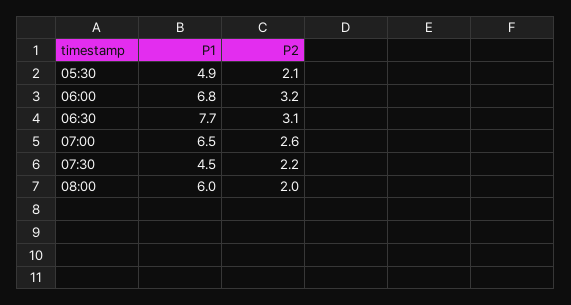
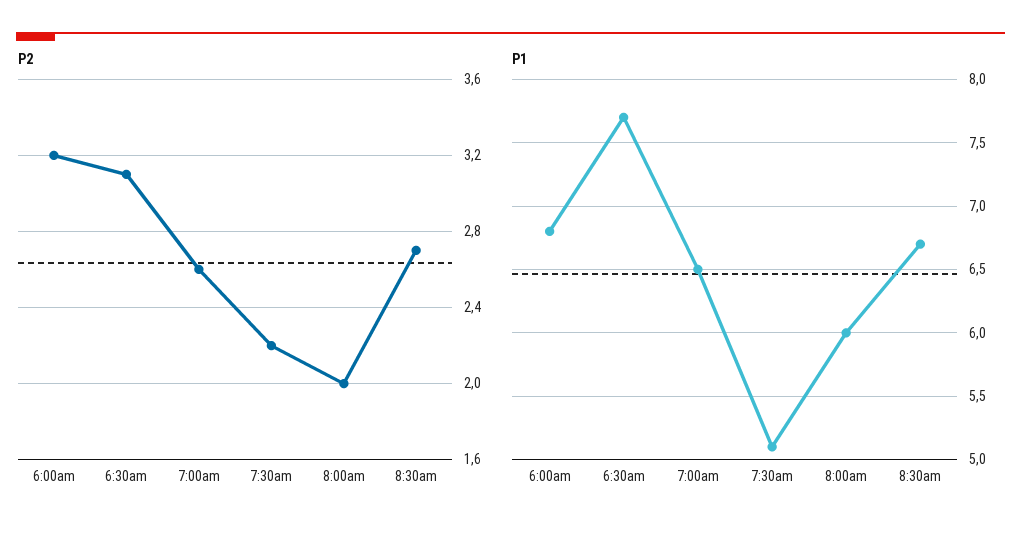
P1, 05:30: 4.9 -> none
P2, 05:30: 2.1 -> none
P1, 07:30: 4.5 -> 5.1
P2, 8:30am: none -> 2.7
P1, 8:30am: none -> 6.7

